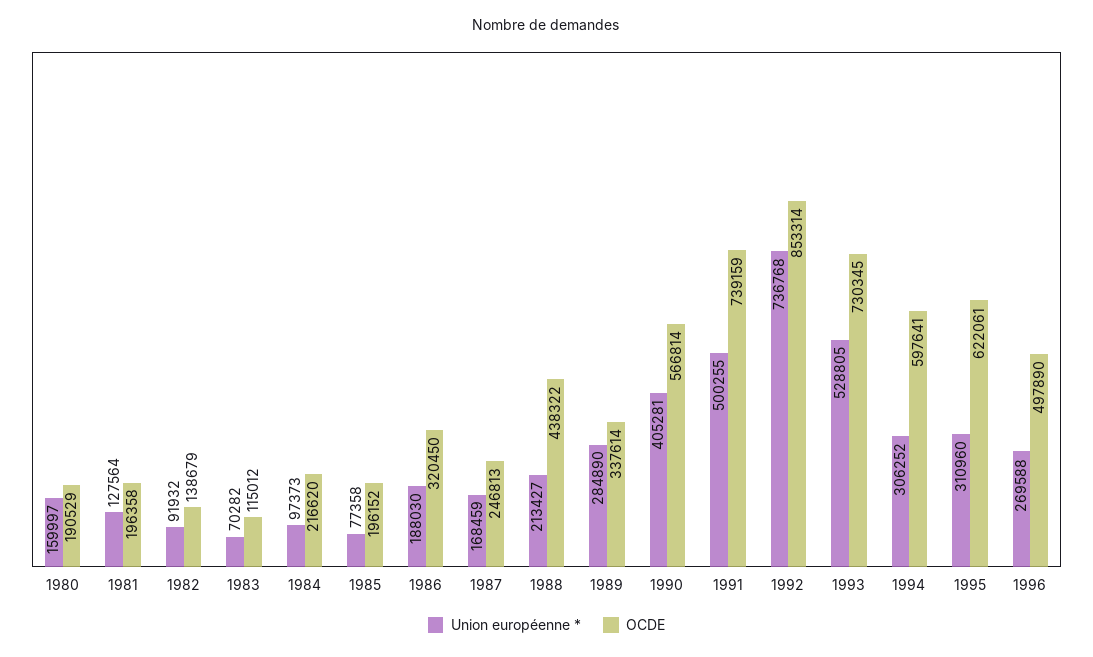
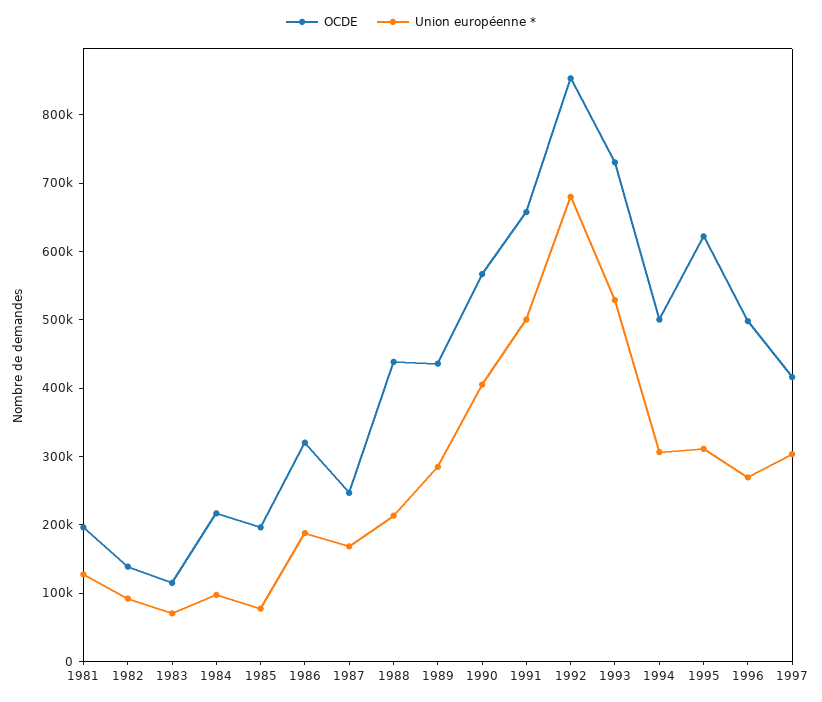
Union européenne *, 1980: 159997 -> none
OCDE, 1980: 190529 -> none
OCDE, 1989: 337614 -> 440000
OCDE, 1991: 739159 -> 660000
Union européenne *, 1992: 736768 -> 680000
OCDE, 1994: 597641 -> 500000
OCDE, 1997: none -> 420000
Union européenne *, 1997: none -> 300000

